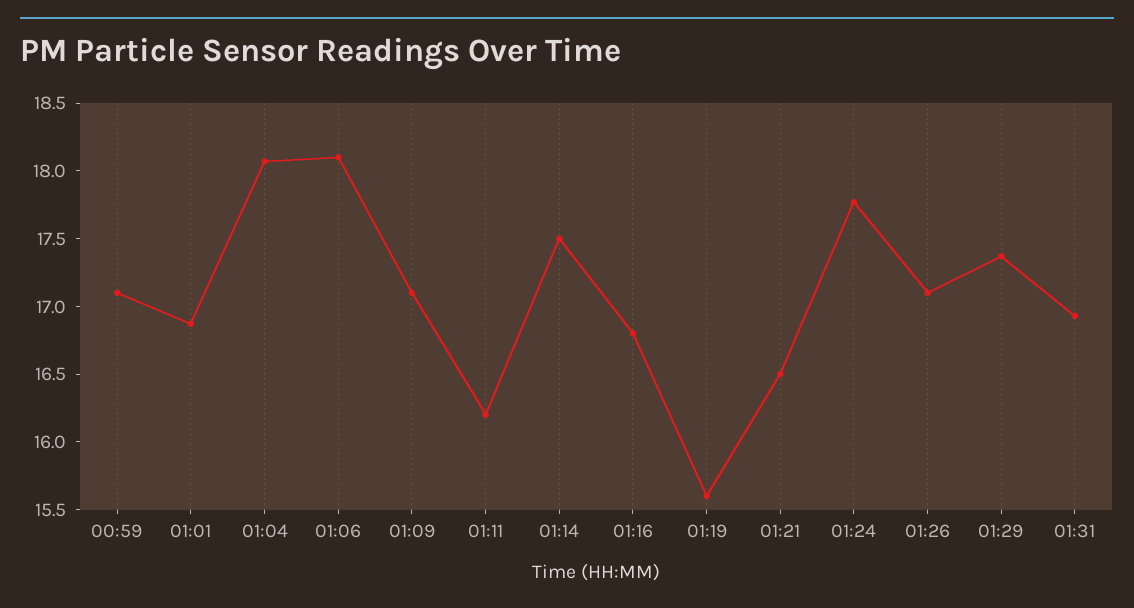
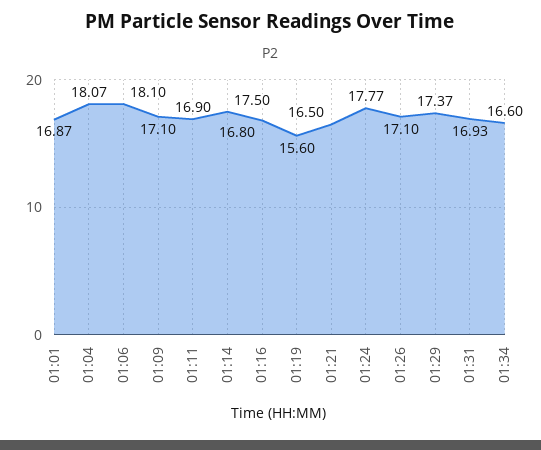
00:59: 17.1 -> none
01:11: 16.2 -> 16.9
01:34: none -> 16.6

